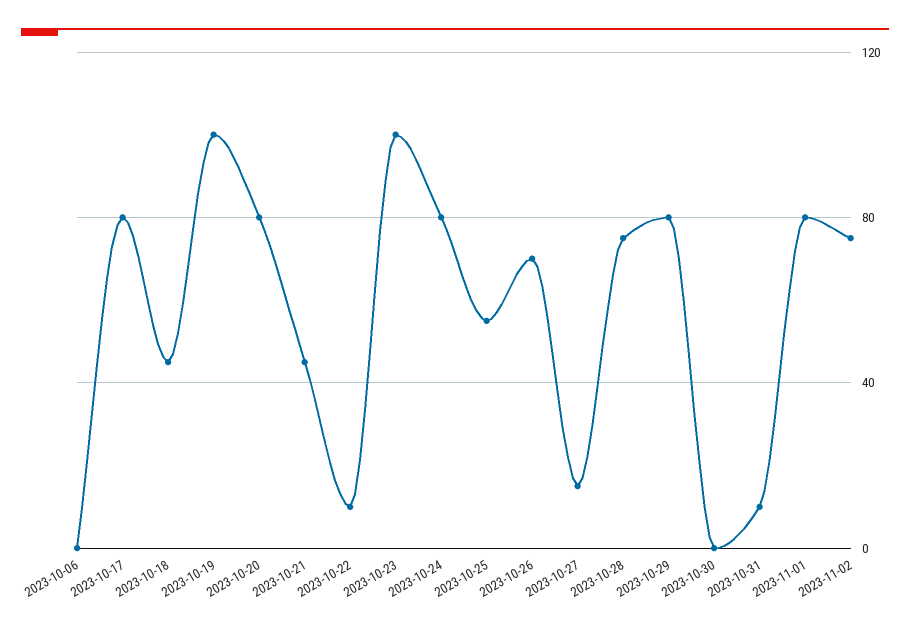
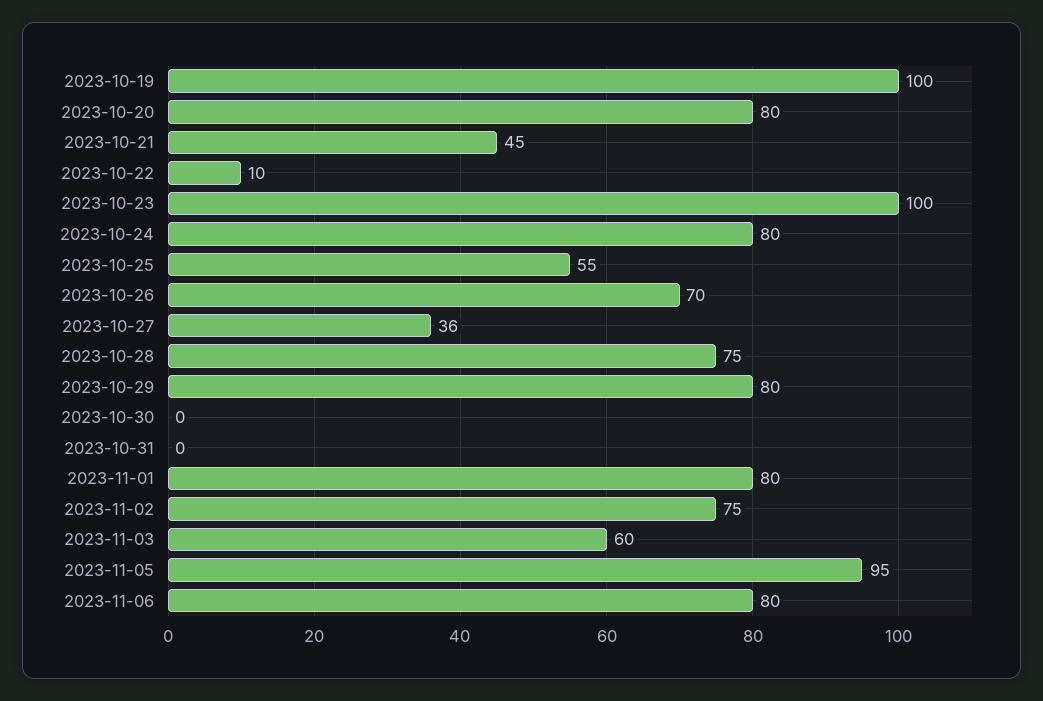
2023-10-06: 0 -> none
2023-10-17: 80 -> none
2023-10-18: 45 -> none
2023-10-27: 15 -> 36
2023-10-31: 10 -> 0
2023-11-03: none -> 60
2023-11-05: none -> 95
2023-11-06: none -> 80

